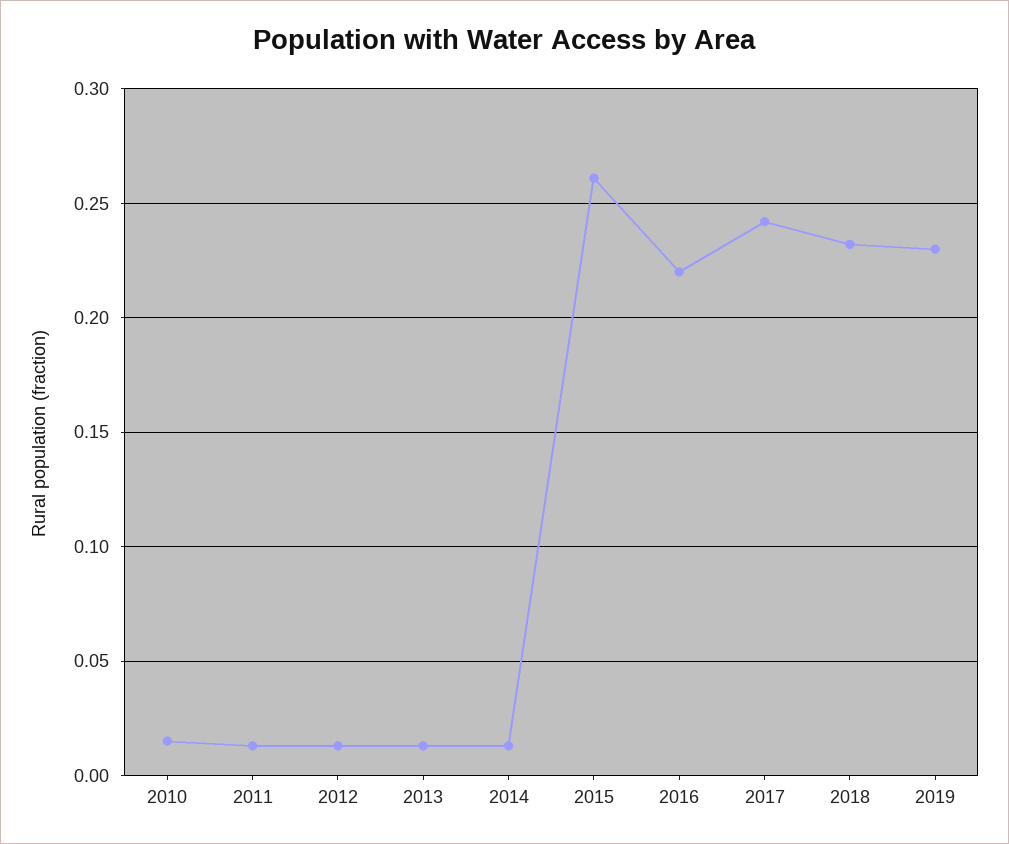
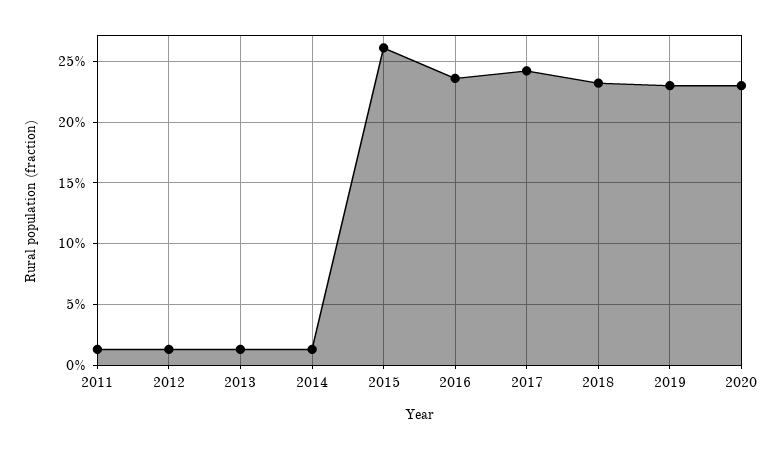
2010: 0.015 -> none
2016: 0.22 -> 0.235
2020: none -> 0.23

